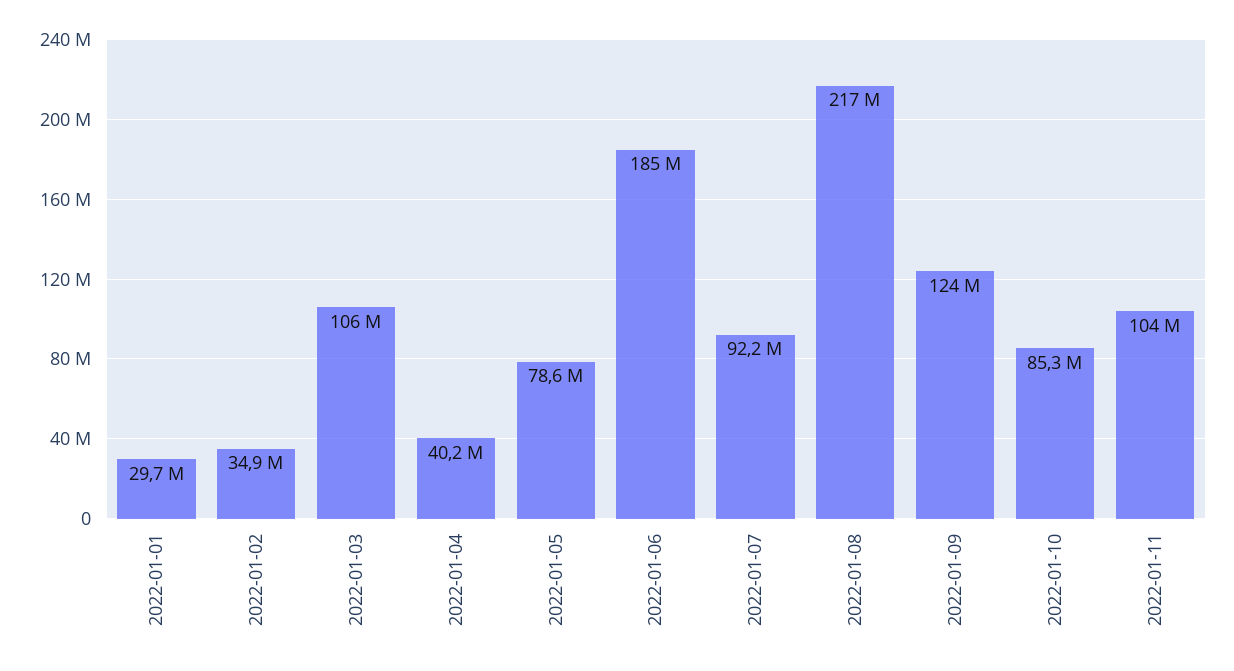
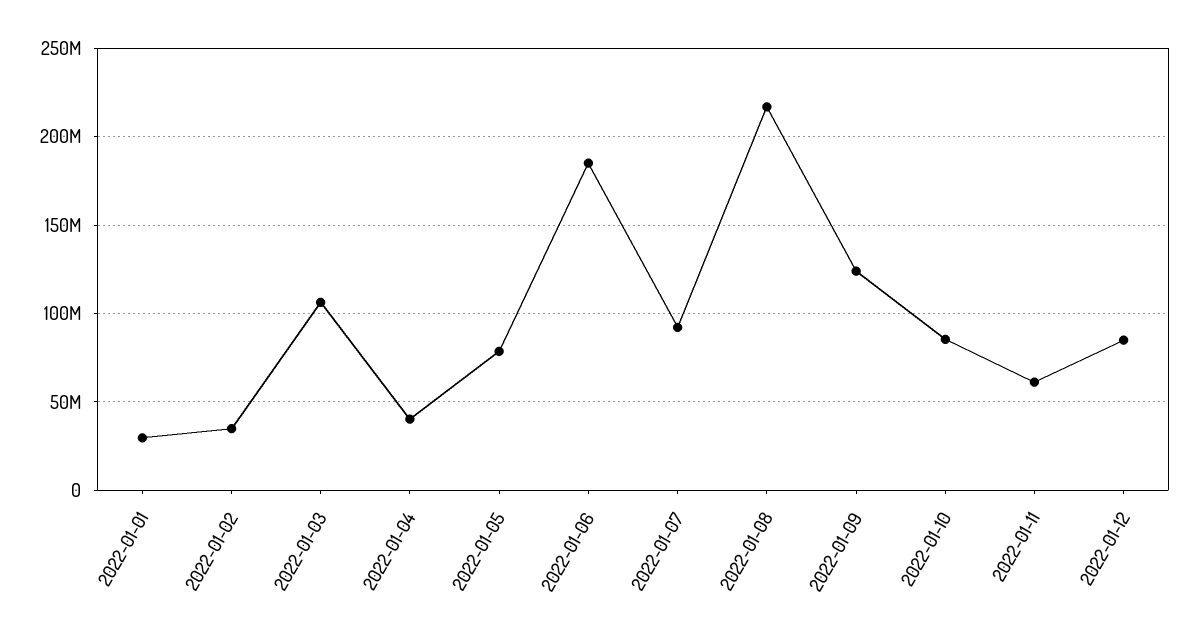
2022-01-11: 104000000 -> 60000000
2022-01-12: none -> 85000000

